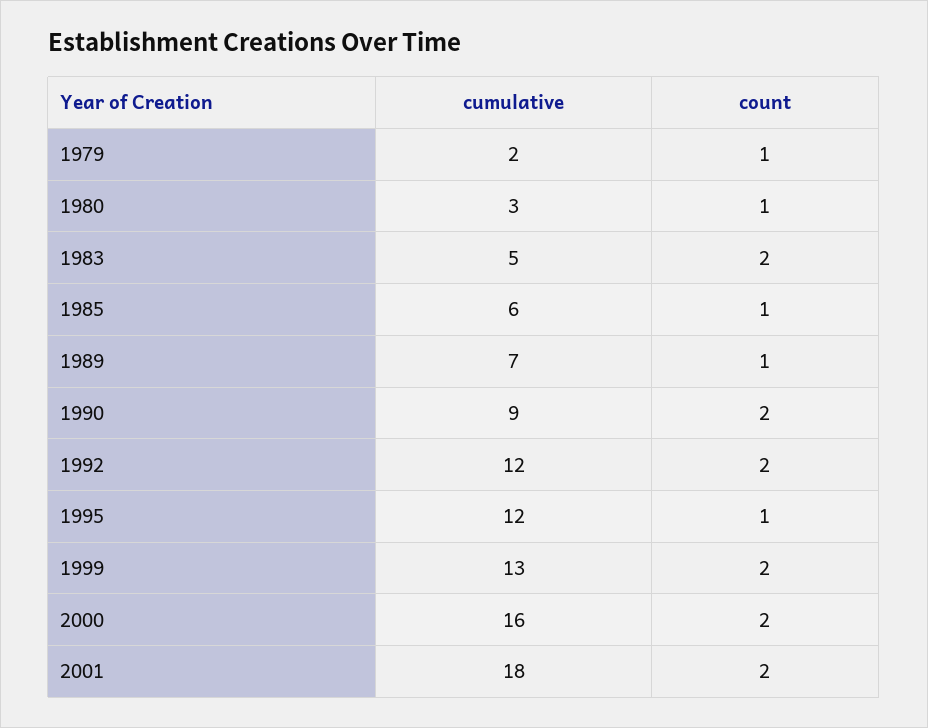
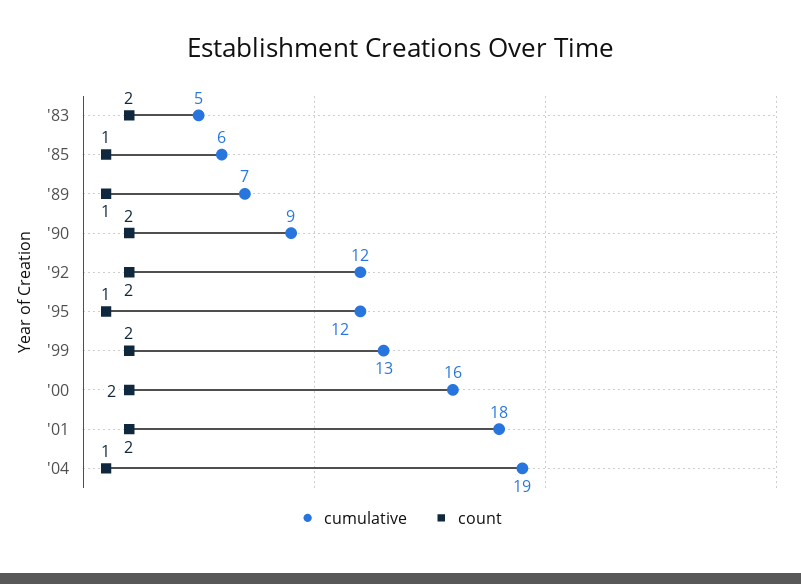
cumulative, 1979: 2 -> none
count, 1979: 1 -> none
cumulative, 1980: 3 -> none
count, 1980: 1 -> none
cumulative, '04: none -> 19
count, '04: none -> 1

